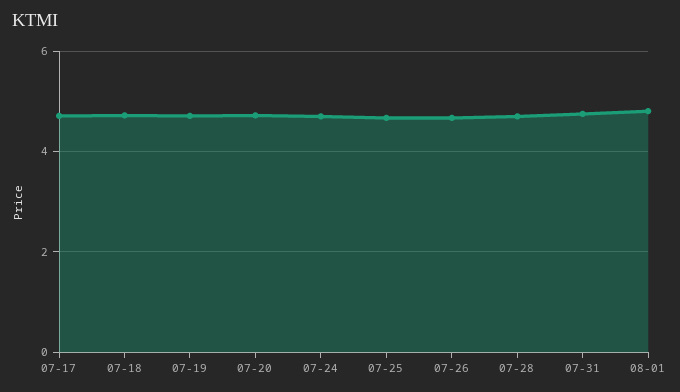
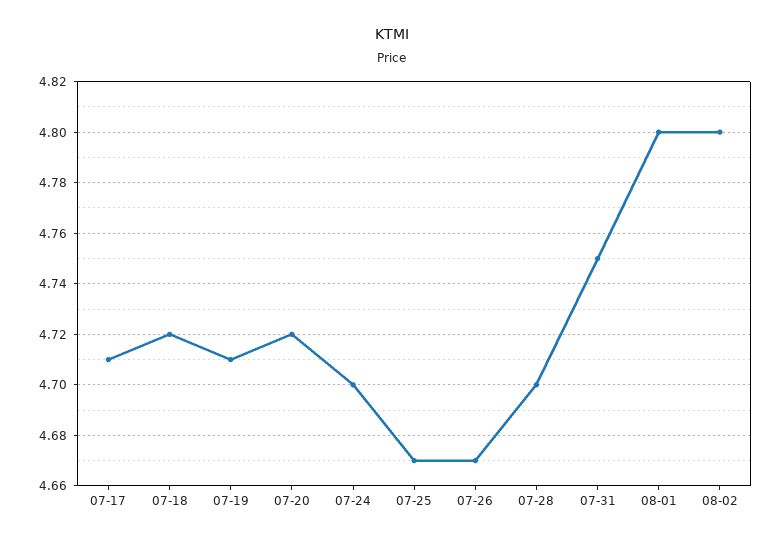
08-02: none -> 4.8

